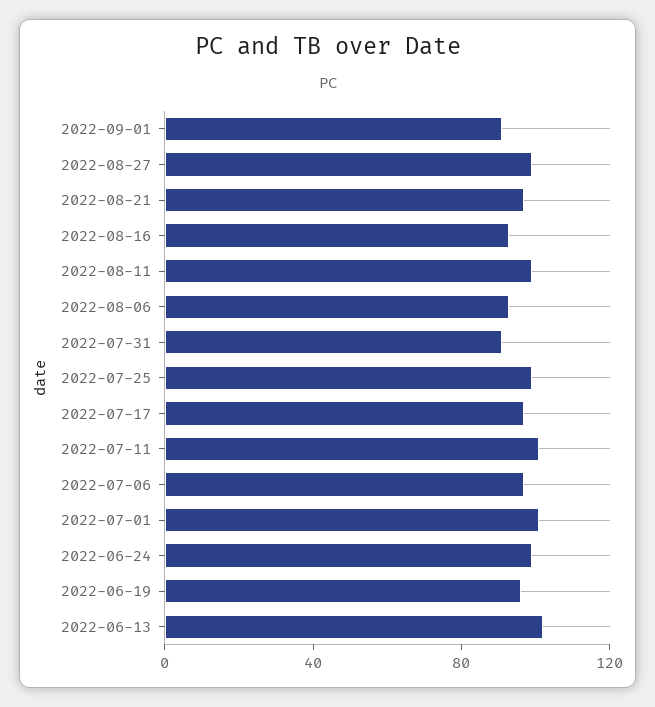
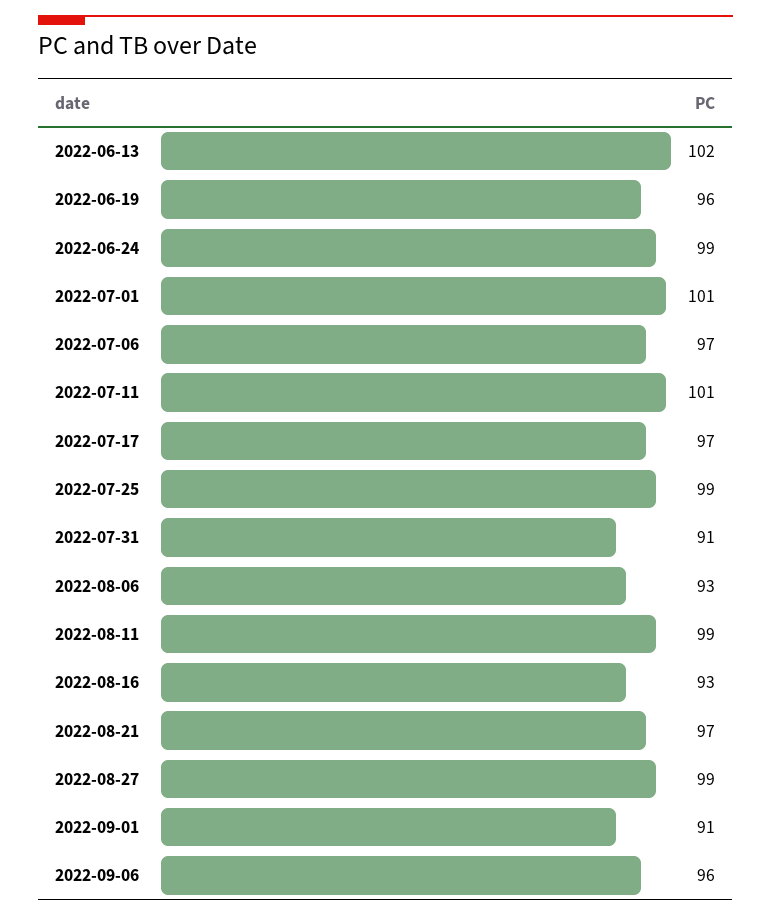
2022-09-06: none -> 96

